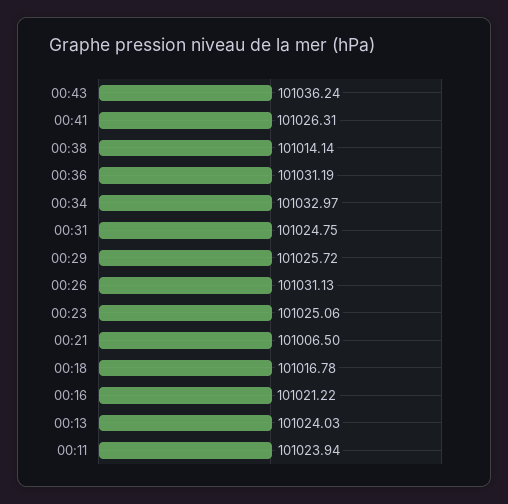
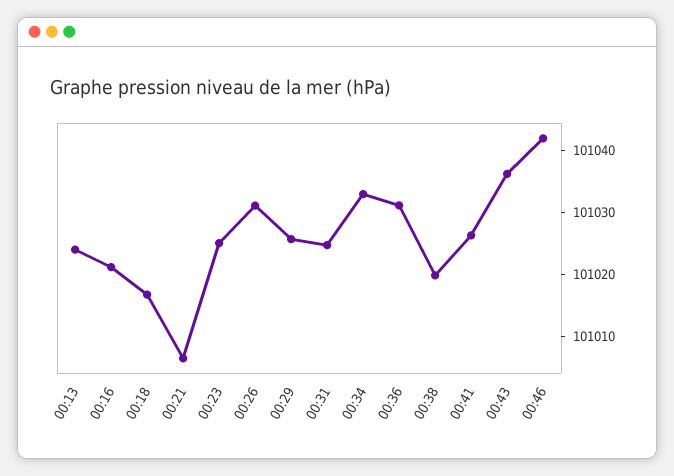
00:38: 101014.14 -> 101020
00:11: 101023.94 -> none
00:46: none -> 101042

